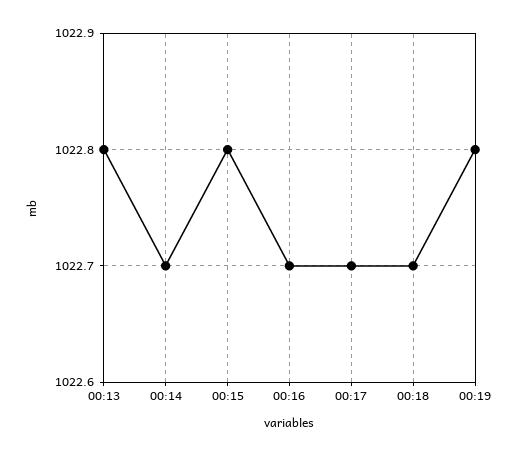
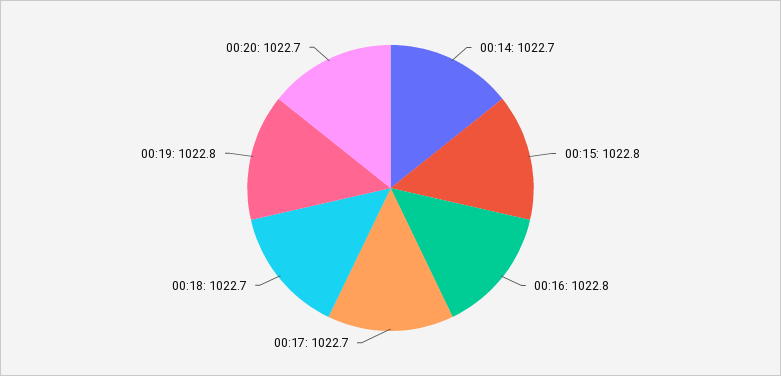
00:13: 1022.8 -> none
00:16: 1022.7 -> 1022.8
00:20: none -> 1022.7

